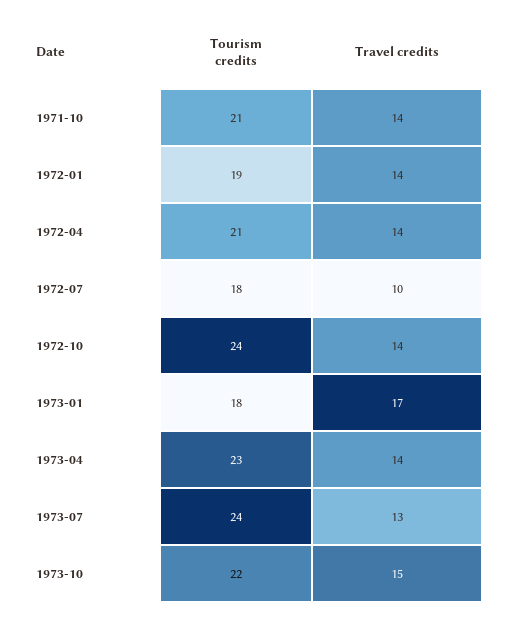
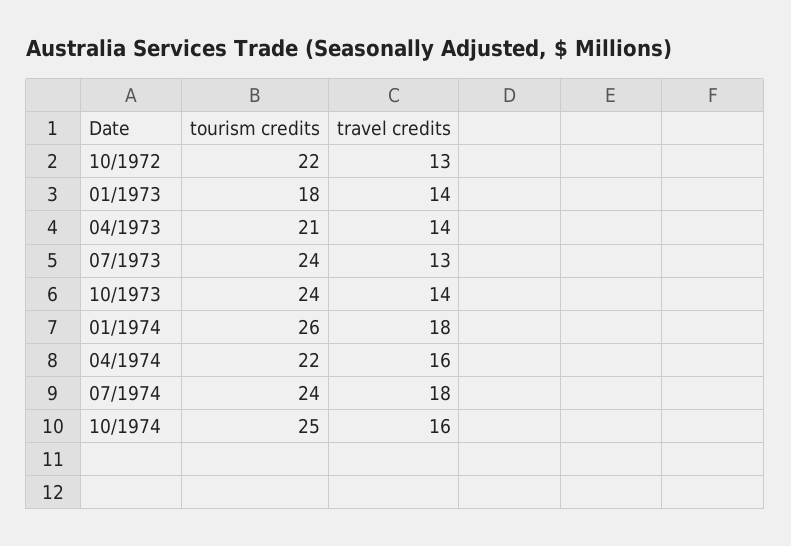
Tourism credits, 1971-10: 21 -> none
Travel credits, 1971-10: 14 -> none
Tourism credits, 1972-01: 19 -> none
Travel credits, 1972-01: 14 -> none
Tourism credits, 1972-04: 21 -> none
Travel credits, 1972-04: 14 -> none
Tourism credits, 1972-07: 18 -> none
Travel credits, 1972-07: 10 -> none
Tourism credits, 1972-10: 24 -> 22
Travel credits, 1972-10: 14 -> 13
Travel credits, 1973-01: 17 -> 14
Tourism credits, 1973-04: 23 -> 21
Tourism credits, 1973-10: 22 -> 24
Travel credits, 1973-10: 15 -> 14
Tourism credits, 01/1974: none -> 26
Travel credits, 01/1974: none -> 18
Tourism credits, 04/1974: none -> 22
Travel credits, 04/1974: none -> 16
Tourism credits, 07/1974: none -> 24
Travel credits, 07/1974: none -> 18
Tourism credits, 10/1974: none -> 25
Travel credits, 10/1974: none -> 16

